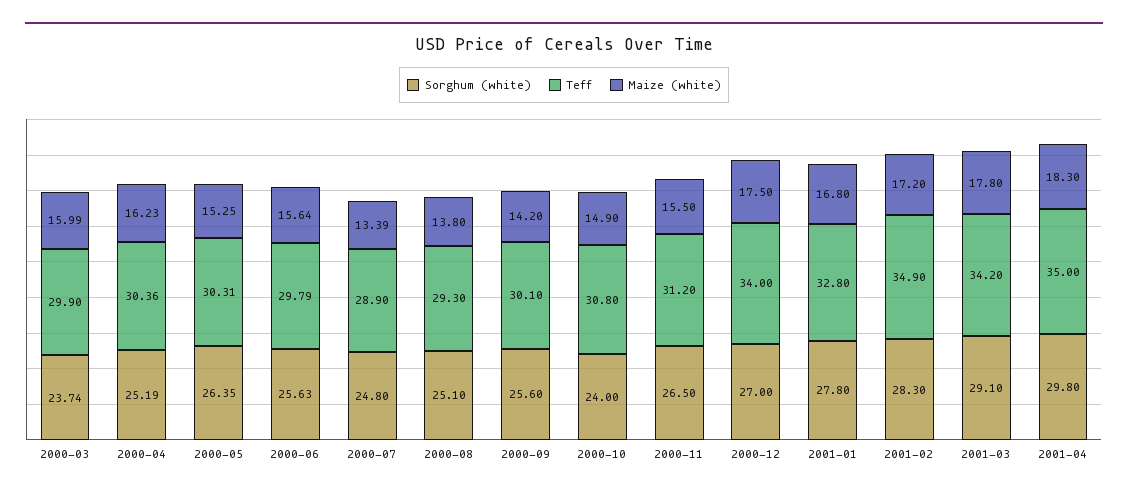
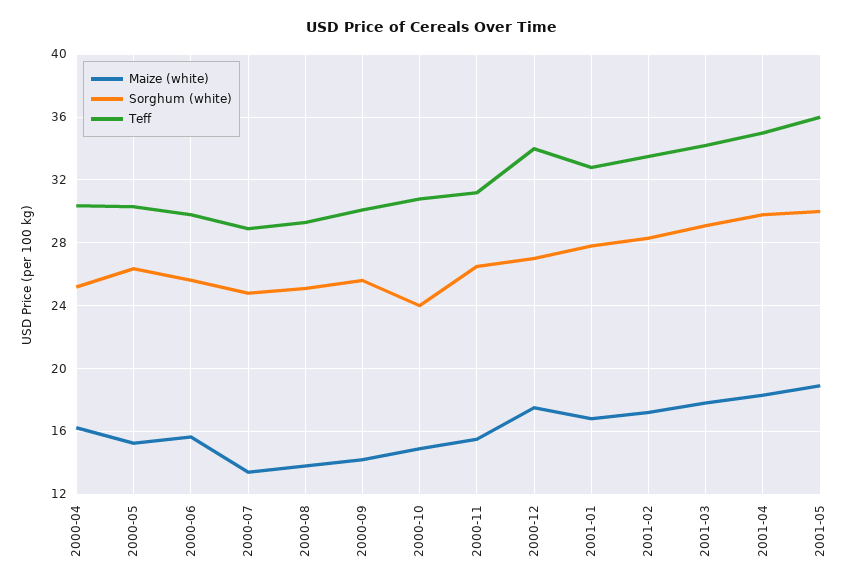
Sorghum (white), 2000-03: 23.74 -> none
Teff, 2000-03: 29.9 -> none
Maize (white), 2000-03: 15.99 -> none
Teff, 2001-02: 34.9 -> 33.5
Maize (white), 2001-05: none -> 19
Sorghum (white), 2001-05: none -> 30
Teff, 2001-05: none -> 36

